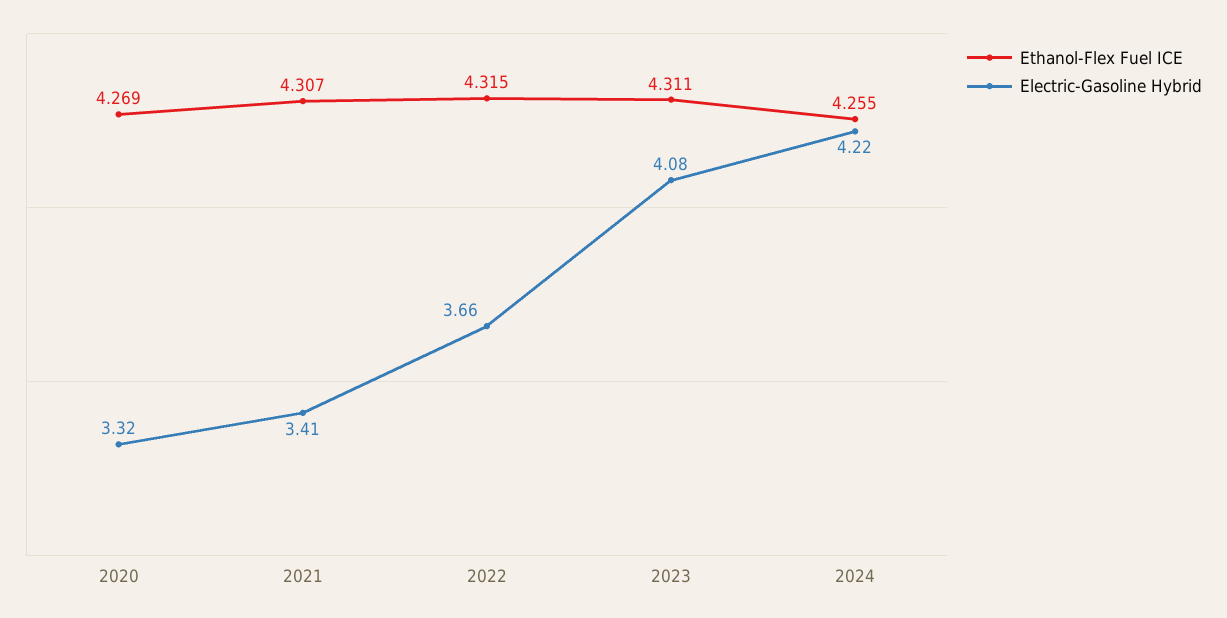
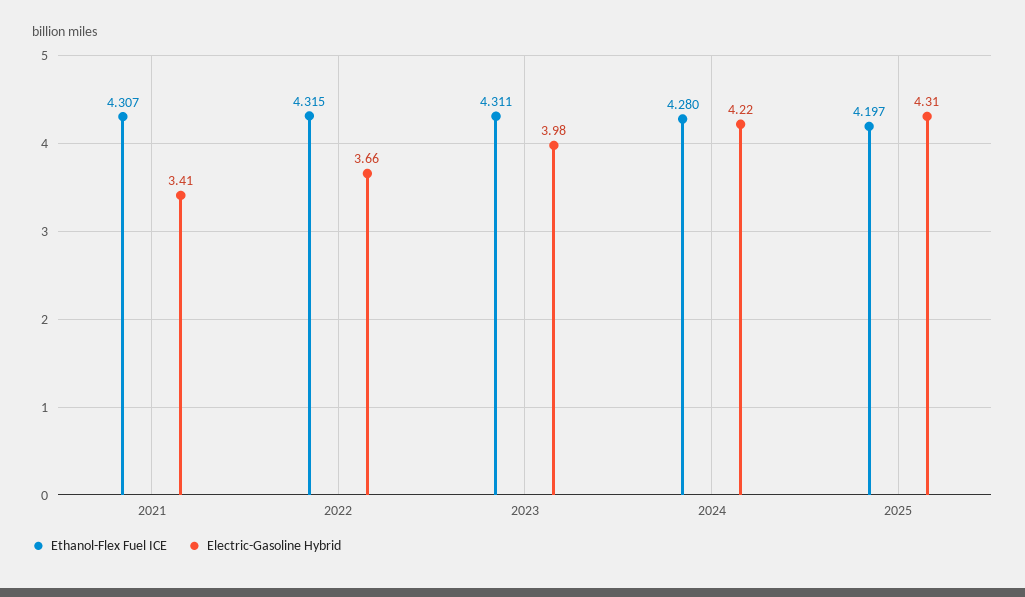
Ethanol-Flex Fuel ICE, 2020: 4.269 -> none
Electric-Gasoline Hybrid, 2020: 3.32 -> none
Electric-Gasoline Hybrid, 2023: 4.08 -> 3.98
Ethanol-Flex Fuel ICE, 2024: 4.255 -> 4.28
Ethanol-Flex Fuel ICE, 2025: none -> 4.197
Electric-Gasoline Hybrid, 2025: none -> 4.31

